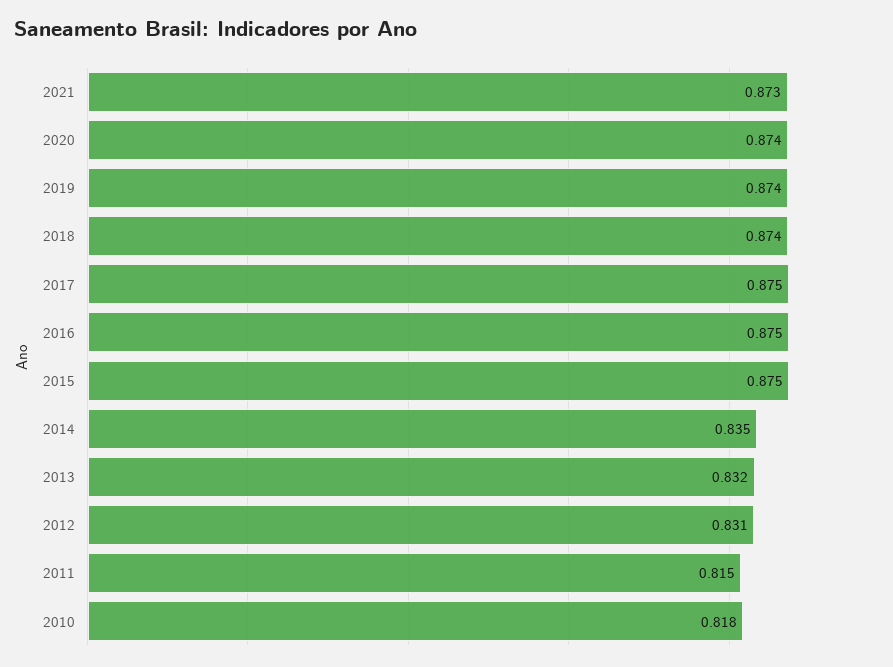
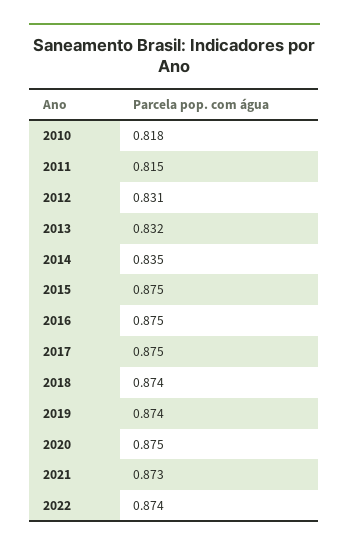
2020: 0.874 -> 0.875
2022: none -> 0.874

